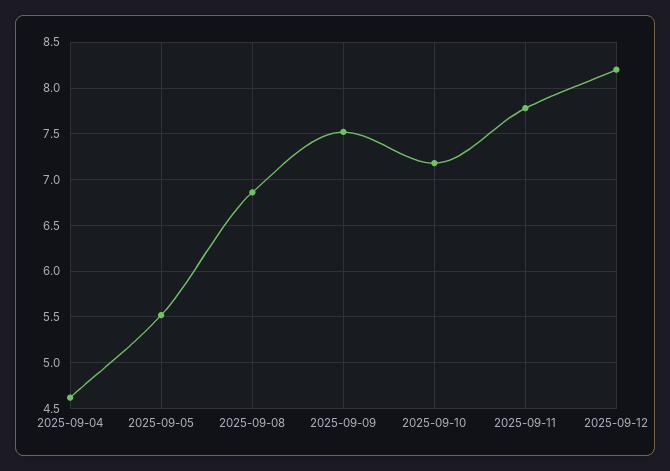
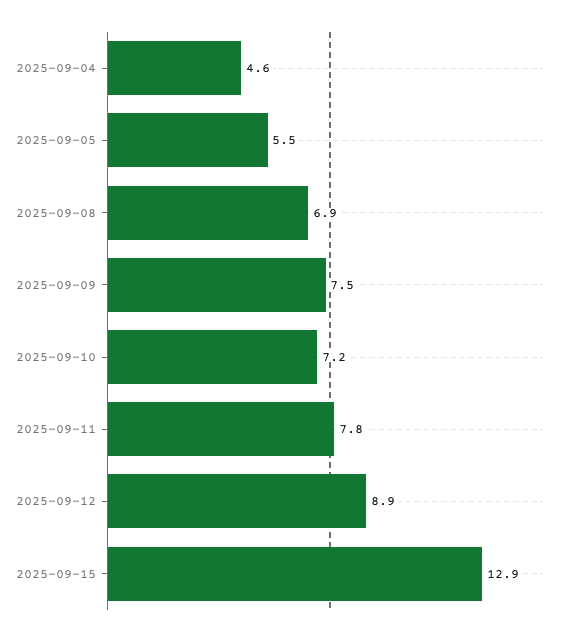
2025-09-12: 8.2 -> 8.9
2025-09-15: none -> 12.9

